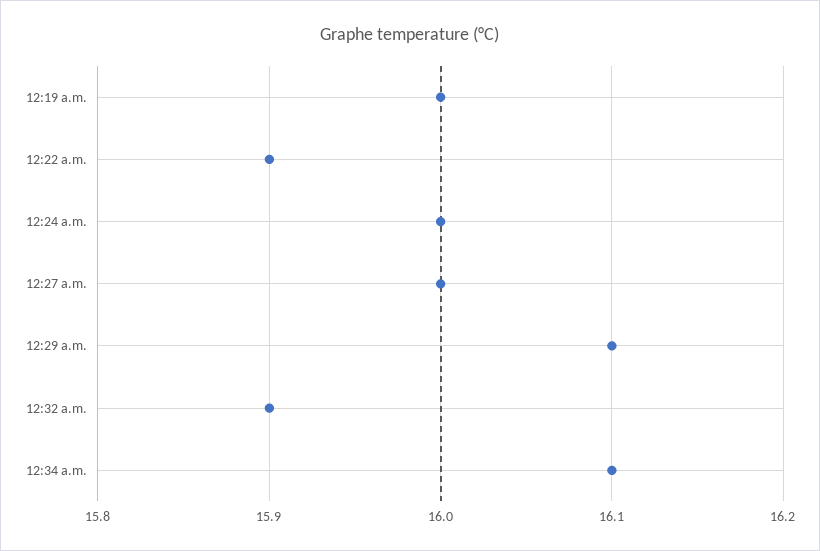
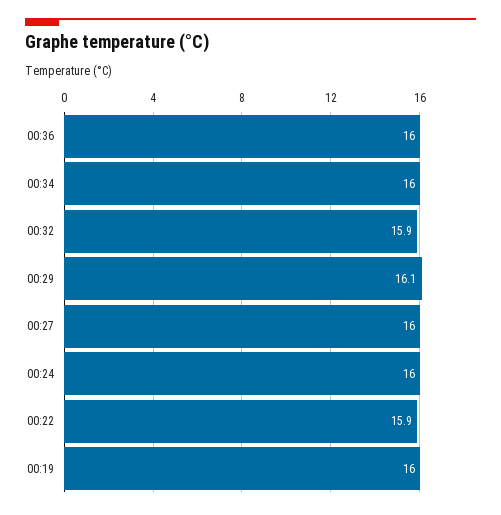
12:34 a.m.: 16.1 -> 16
00:36: none -> 16

